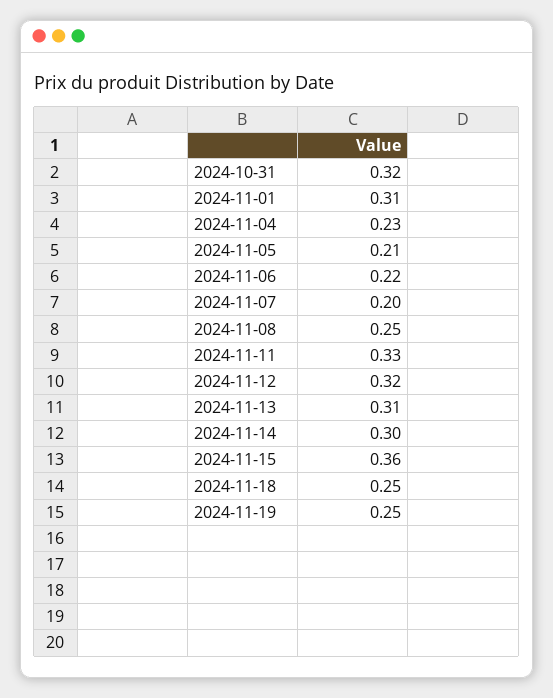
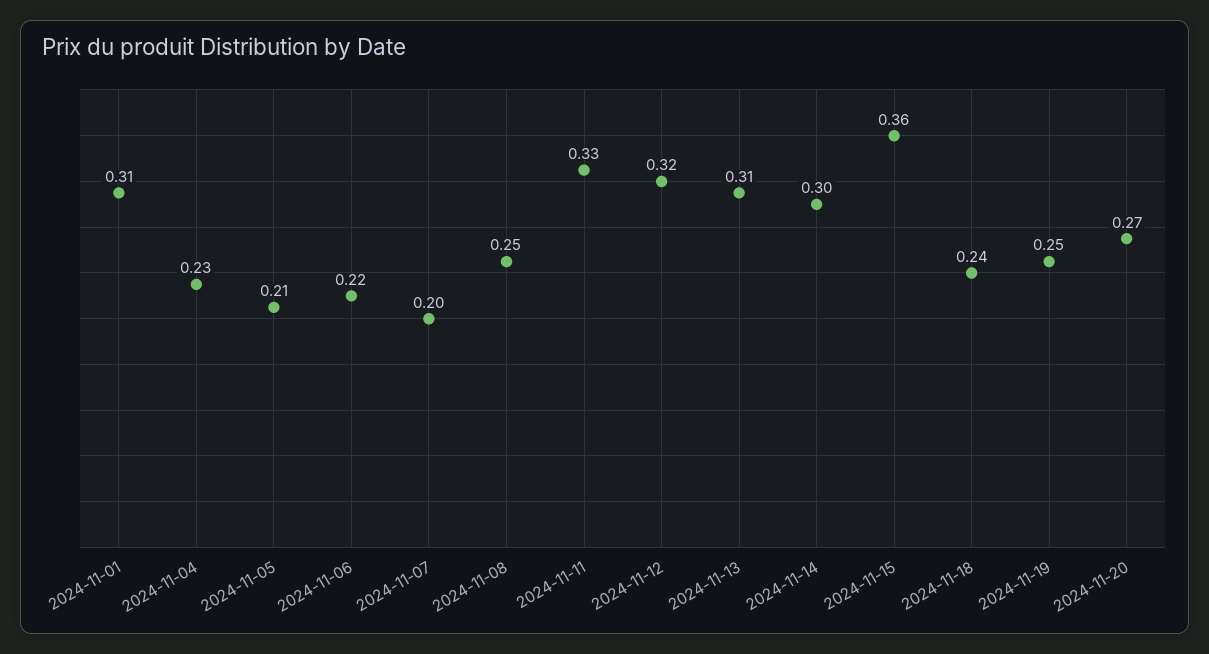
2024-10-31: 0.32 -> none
2024-11-18: 0.25 -> 0.24
2024-11-20: none -> 0.27

